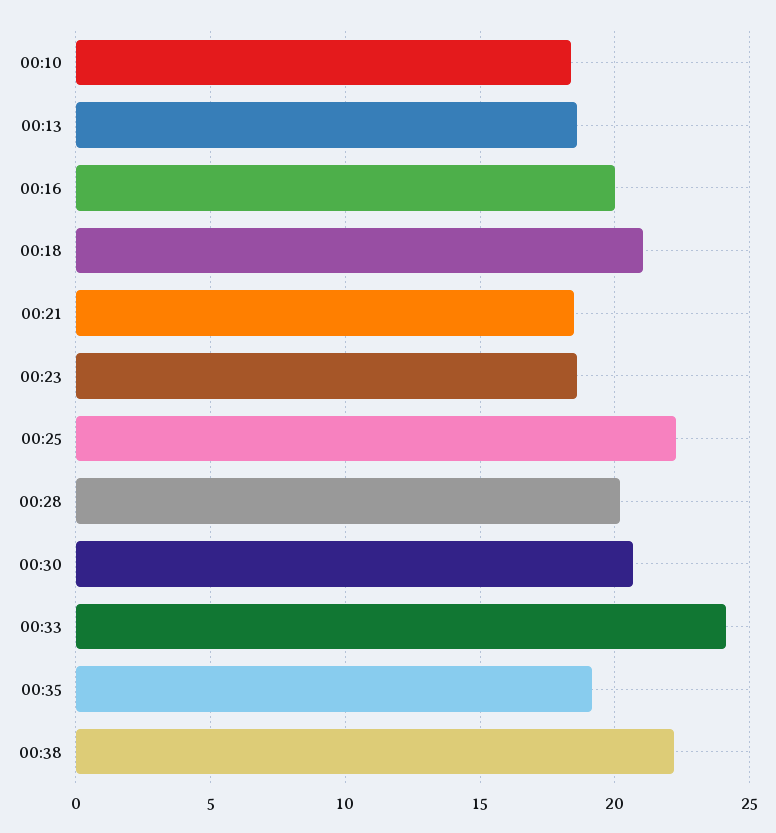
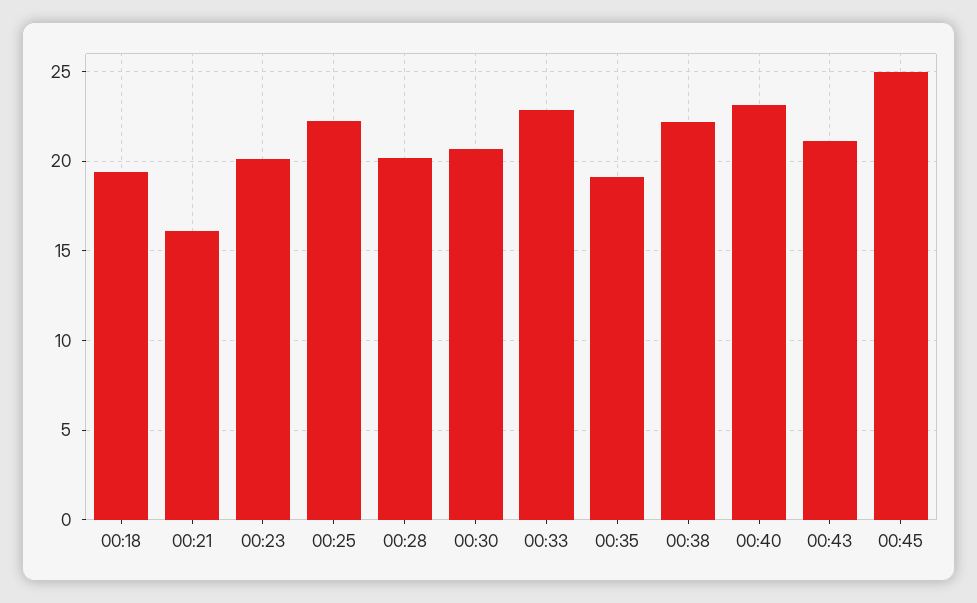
00:10: 18.5 -> none
00:13: 18.5 -> none
00:16: 20 -> none
00:18: 21 -> 19.5
00:21: 18.5 -> 16
00:23: 18.5 -> 20
00:33: 24 -> 23
00:40: none -> 23
00:43: none -> 21
00:45: none -> 25

